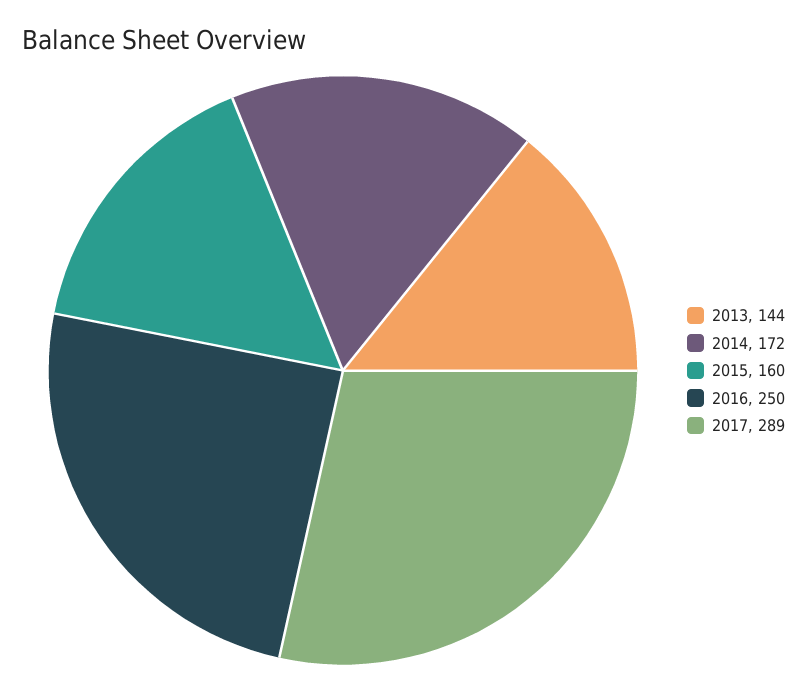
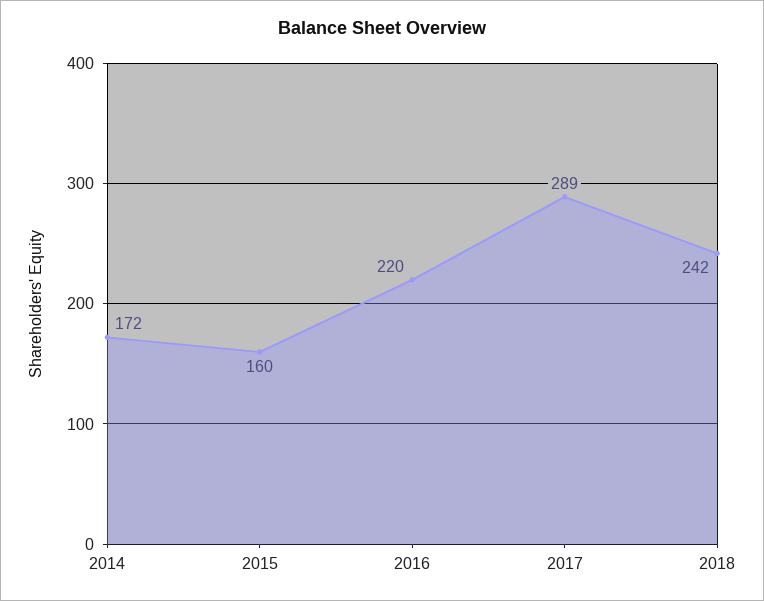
2013: 144 -> none
2016: 250 -> 220
2018: none -> 242

